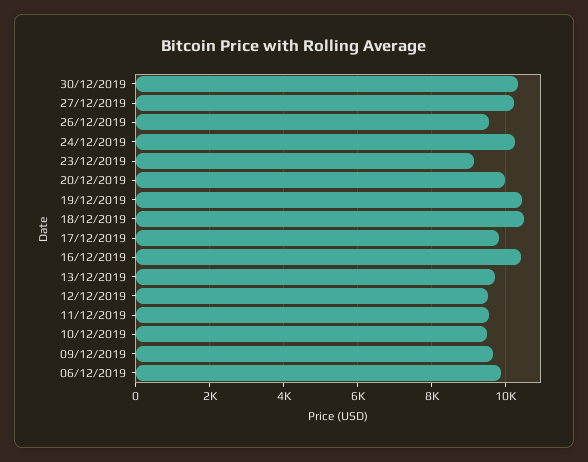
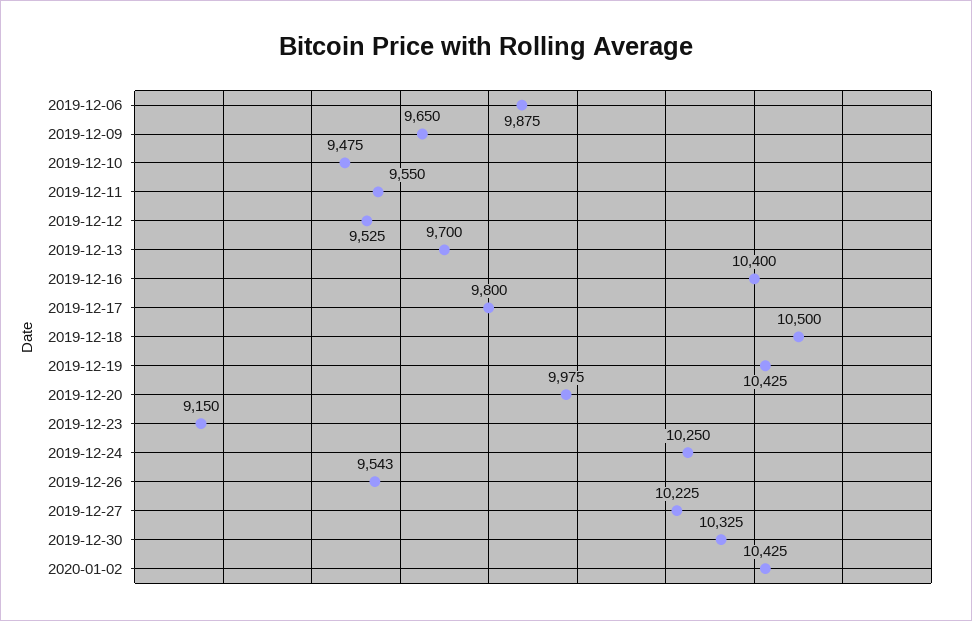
2020-01-02: none -> 10425

